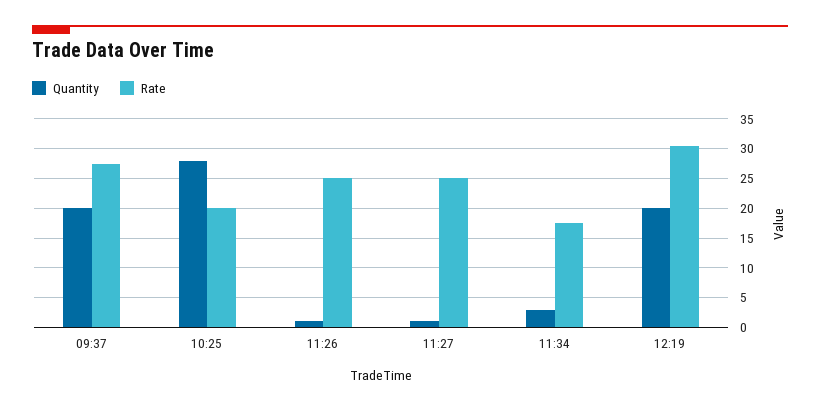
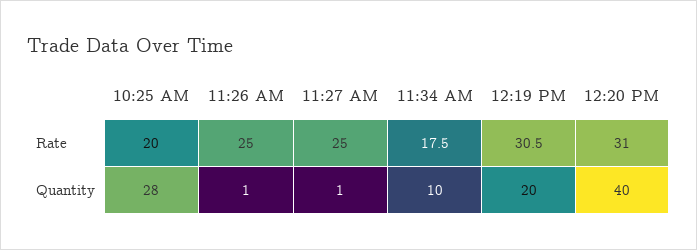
Quantity, 09:37: 20 -> none
Rate, 09:37: 27.5 -> none
Quantity, 11:34: 2.5 -> 10
Rate, 12:20 PM: none -> 31
Quantity, 12:20 PM: none -> 40

